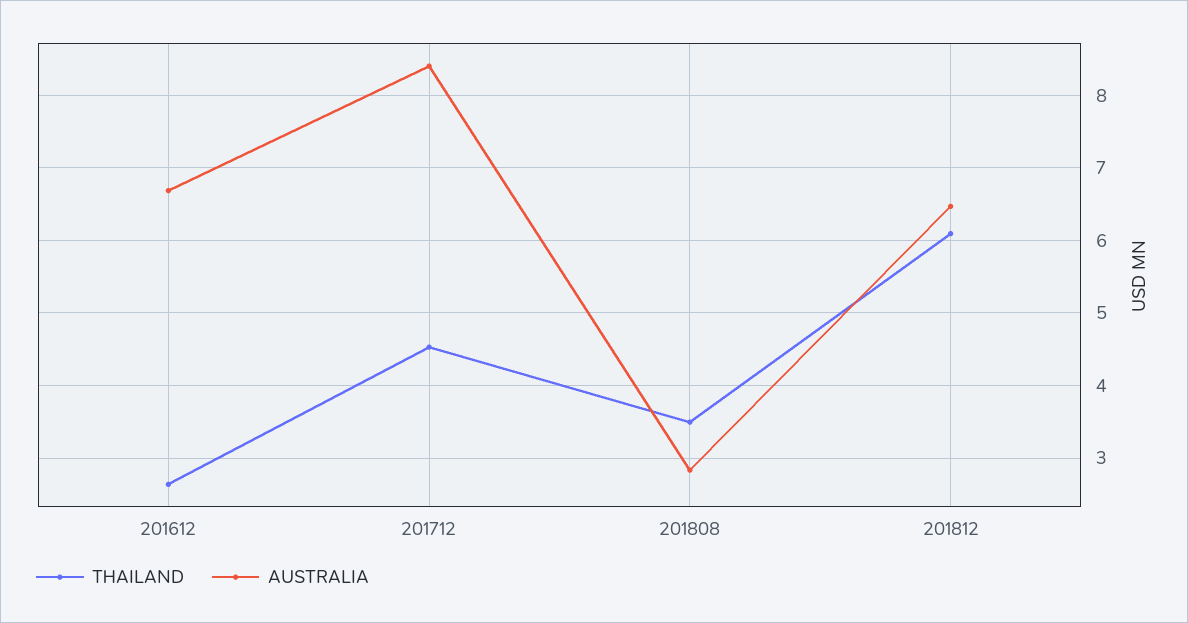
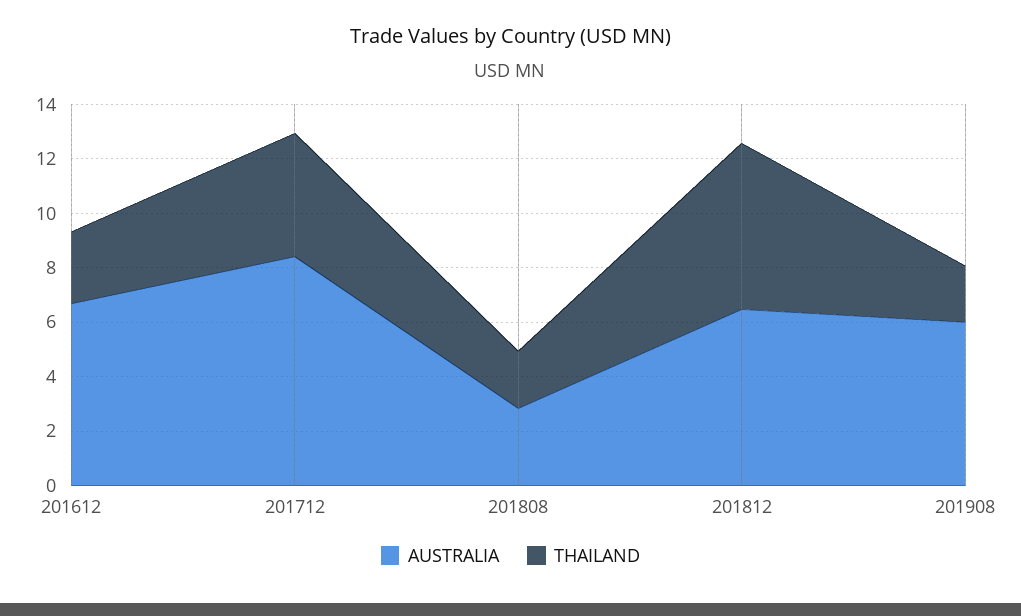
THAILAND, 201808: 3.5 -> 2
AUSTRALIA, 201908: none -> 6
THAILAND, 201908: none -> 2

